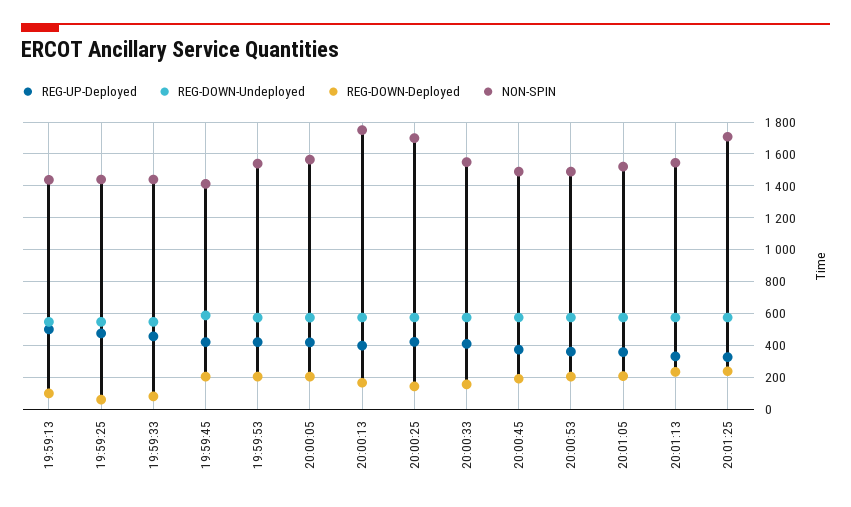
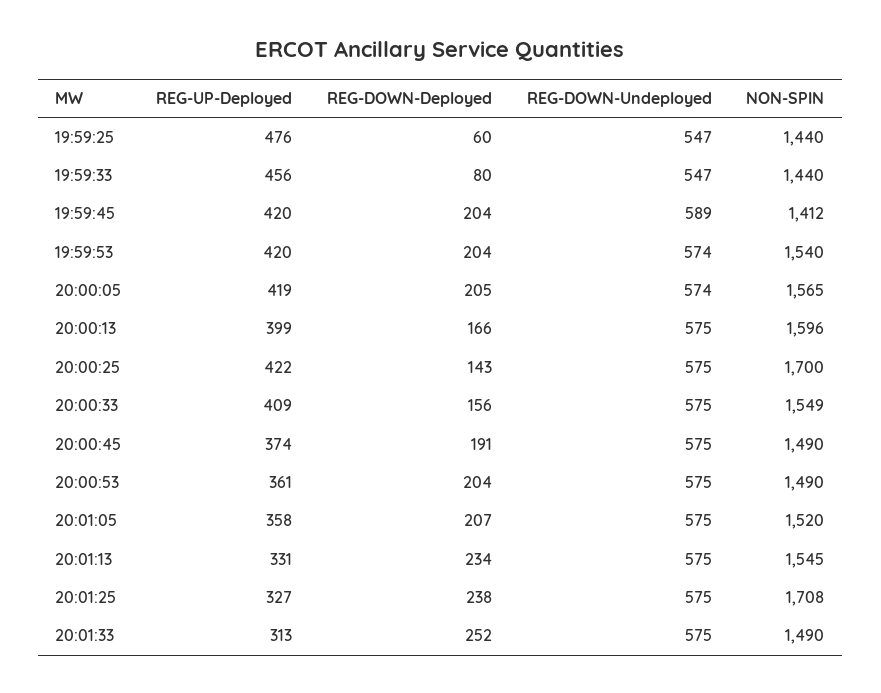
REG-UP-Deployed, 19:59:13: 500 -> none
REG-DOWN-Undeployed, 19:59:13: 550 -> none
REG-DOWN-Deployed, 19:59:13: 100 -> none
NON-SPIN, 19:59:13: 1450 -> none
NON-SPIN, 20:00:13: 1750 -> 1596
REG-UP-Deployed, 20:01:33: none -> 313
REG-DOWN-Deployed, 20:01:33: none -> 252
REG-DOWN-Undeployed, 20:01:33: none -> 575
NON-SPIN, 20:01:33: none -> 1490

